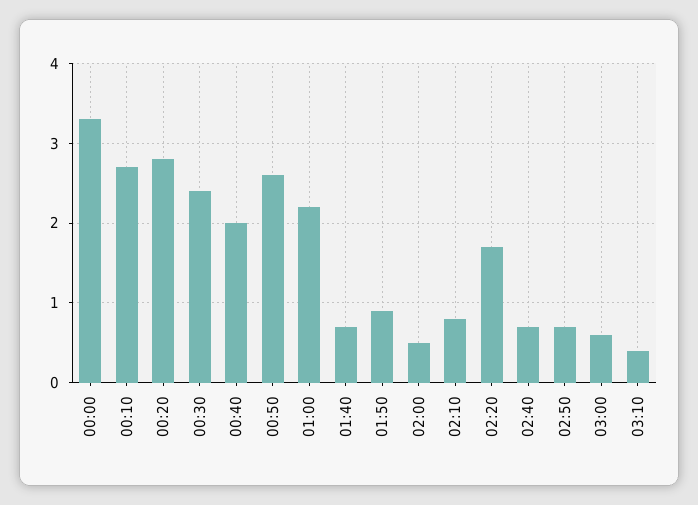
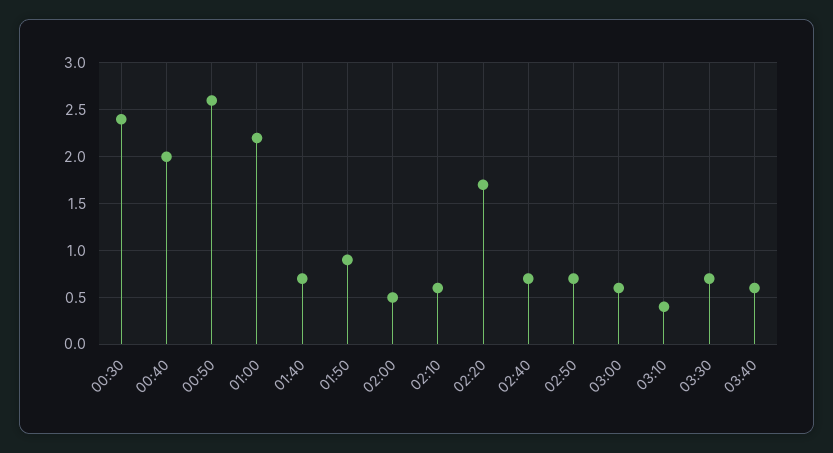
00:00: 3.3 -> none
00:10: 2.7 -> none
00:20: 2.8 -> none
02:10: 0.8 -> 0.6
03:30: none -> 0.7
03:40: none -> 0.6

